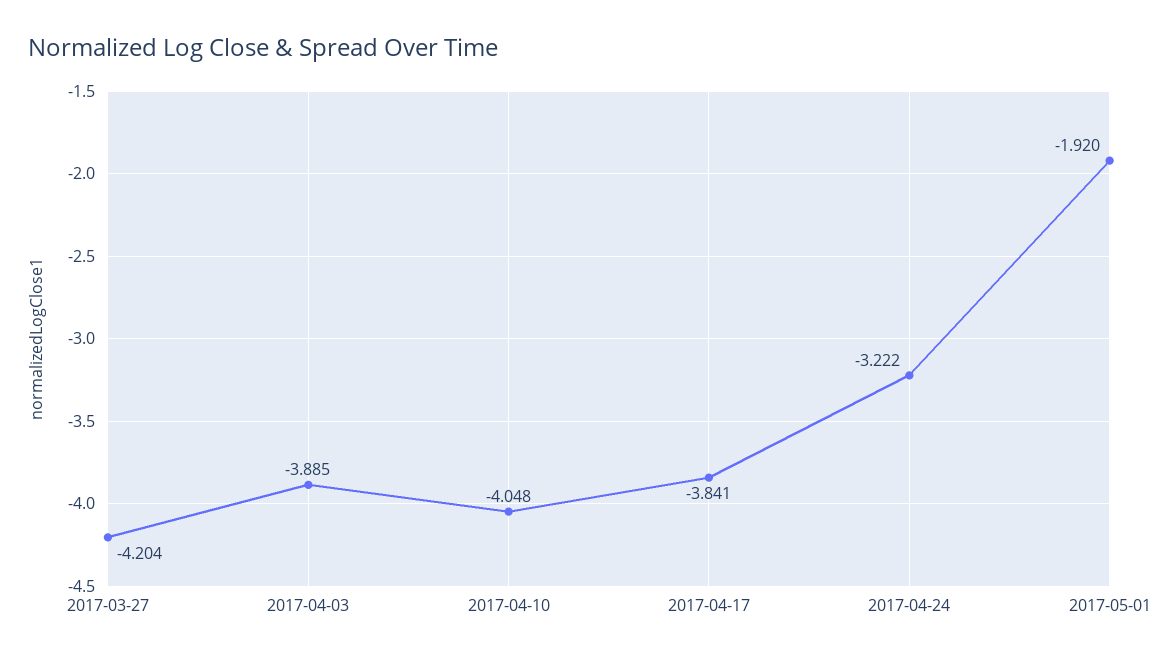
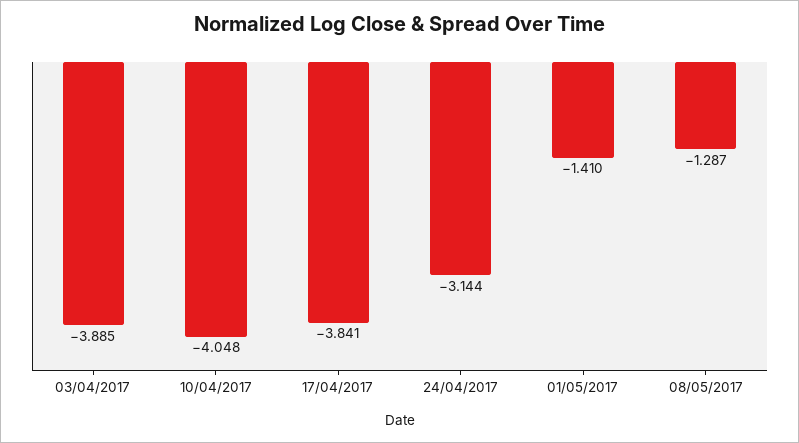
2017-03-27: -4.204 -> none
2017-04-24: -3.222 -> -3.144
2017-05-01: -1.92 -> -1.41
08/05/2017: none -> -1.287

